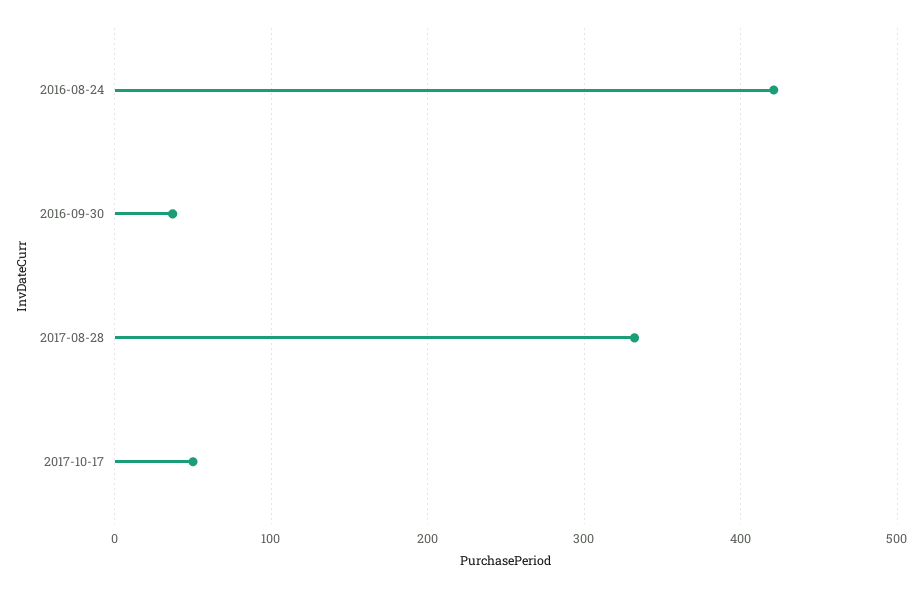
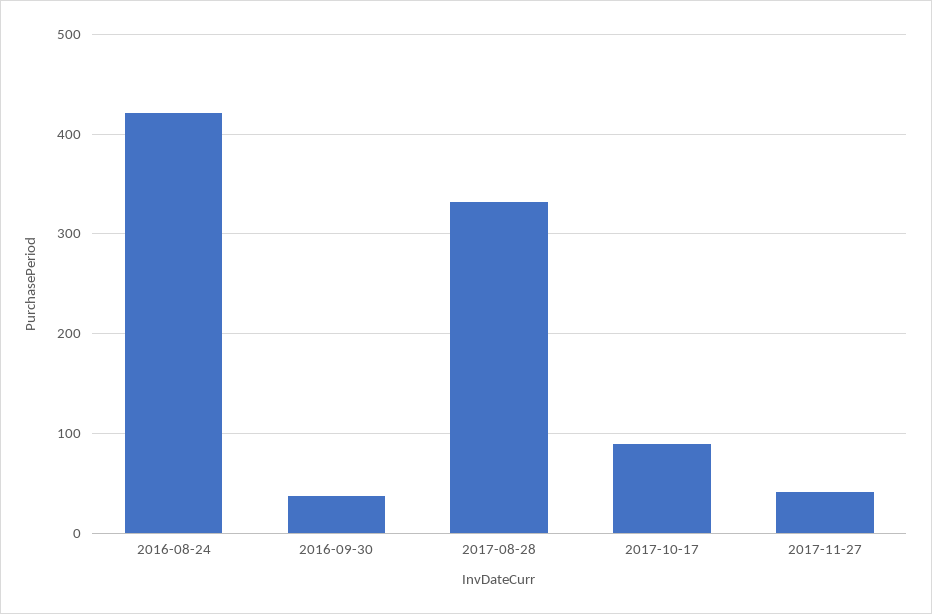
2017-10-17: 50 -> 90
2017-11-27: none -> 40

